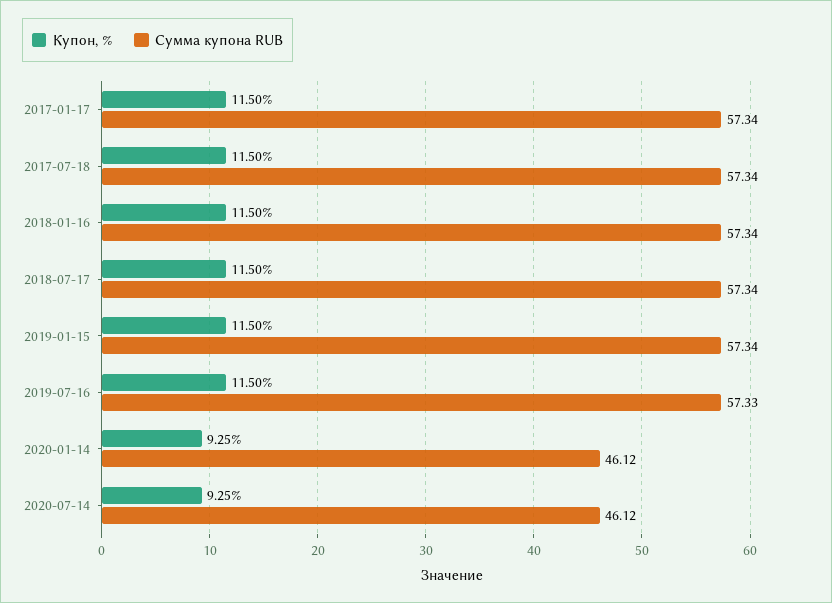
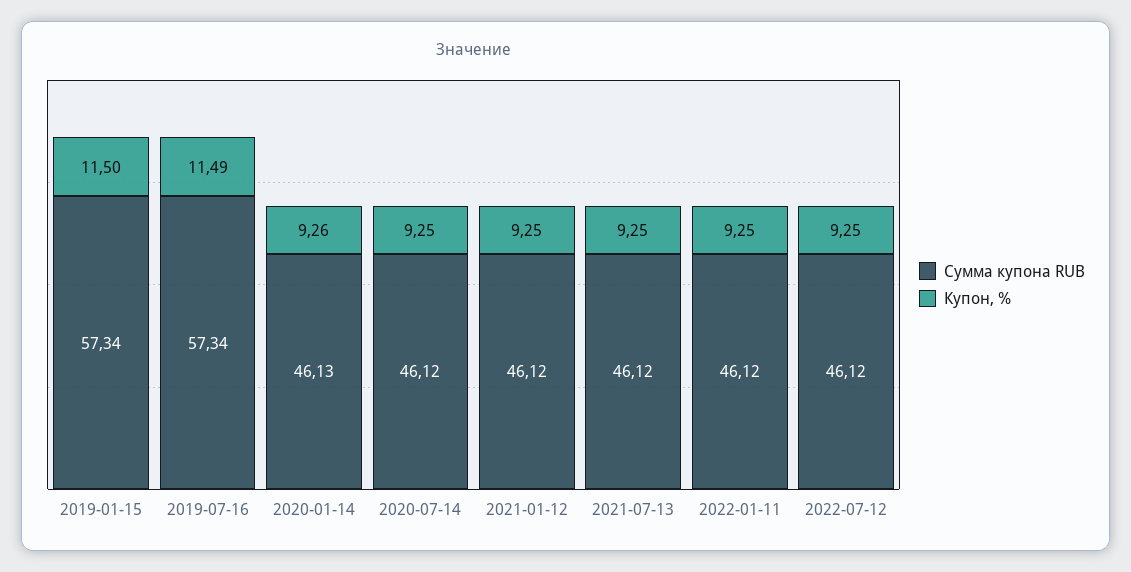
Купон, %, 2017-01-17: 11.5 -> none
Сумма купона RUB, 2017-01-17: 57.34 -> none
Купон, %, 2017-07-18: 11.5 -> none
Сумма купона RUB, 2017-07-18: 57.34 -> none
Купон, %, 2018-01-16: 11.5 -> none
Сумма купона RUB, 2018-01-16: 57.34 -> none
Купон, %, 2018-07-17: 11.5 -> none
Сумма купона RUB, 2018-07-17: 57.34 -> none
Купон, %, 2019-07-16: 11.5 -> 11.49
Сумма купона RUB, 2019-07-16: 57.33 -> 57.34
Купон, %, 2020-01-14: 9.25 -> 9.26
Сумма купона RUB, 2020-01-14: 46.12 -> 46.13
Сумма купона RUB, 2021-01-12: none -> 46.12
Купон, %, 2021-01-12: none -> 9.25
Сумма купона RUB, 2021-07-13: none -> 46.12
Купон, %, 2021-07-13: none -> 9.25
Сумма купона RUB, 2022-01-11: none -> 46.12
Купон, %, 2022-01-11: none -> 9.25
Сумма купона RUB, 2022-07-12: none -> 46.12
Купон, %, 2022-07-12: none -> 9.25

